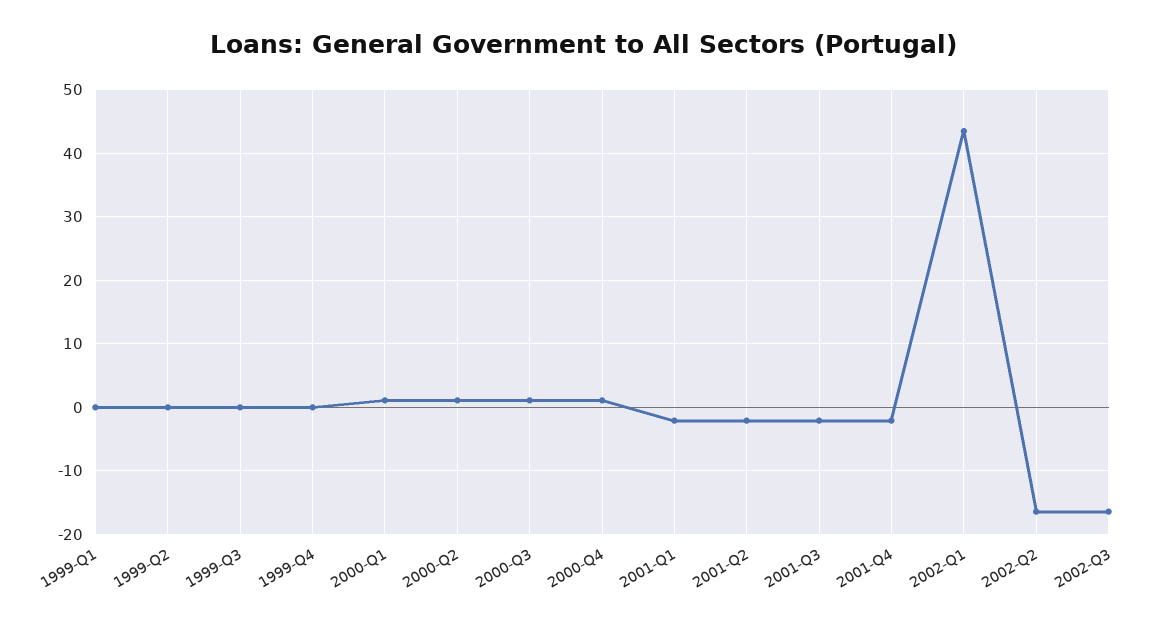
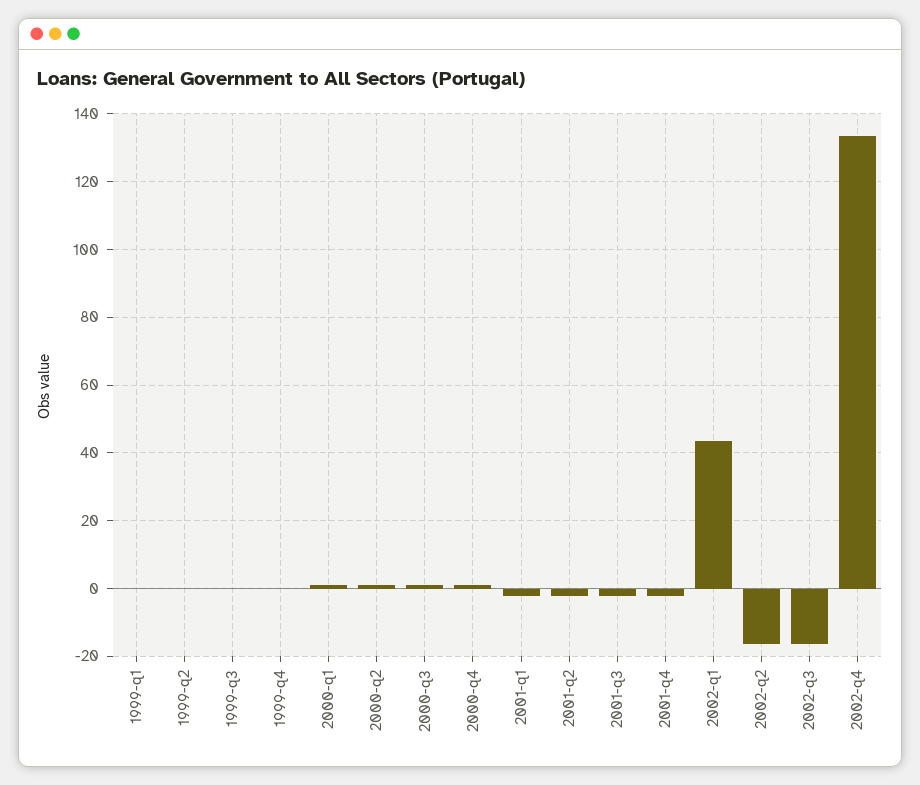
2002-q4: none -> 134

